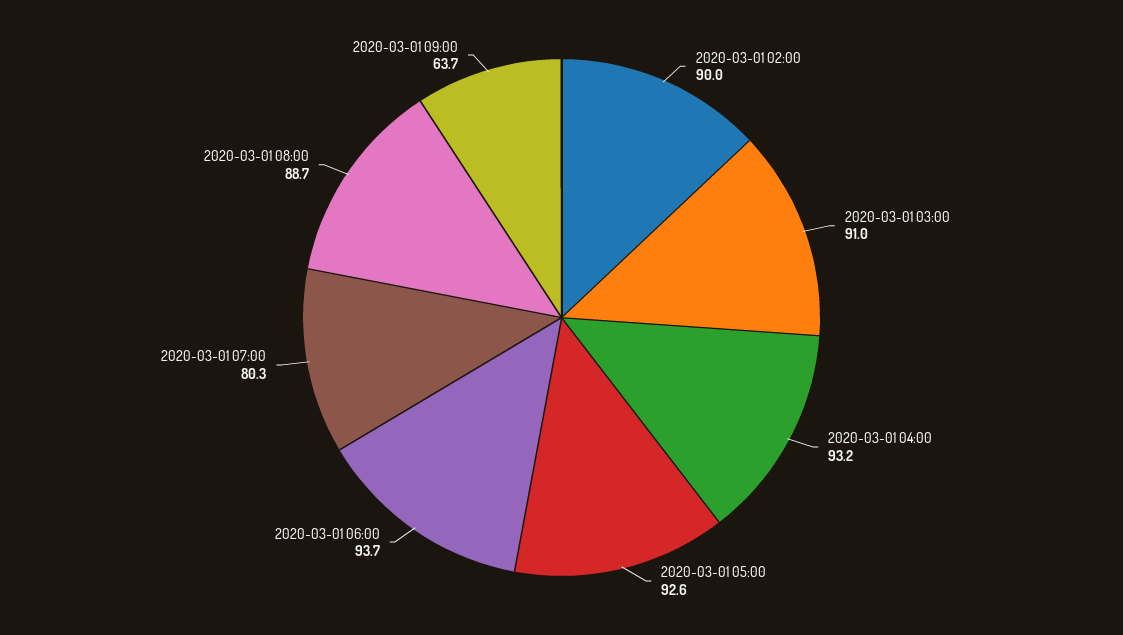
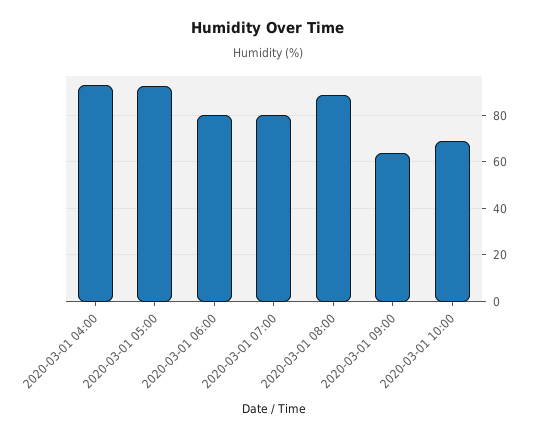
2020-03-01 02:00: 90 -> none
2020-03-01 03:00: 91 -> none
2020-03-01 06:00: 93.7 -> 80
2020-03-01 10:00: none -> 70

